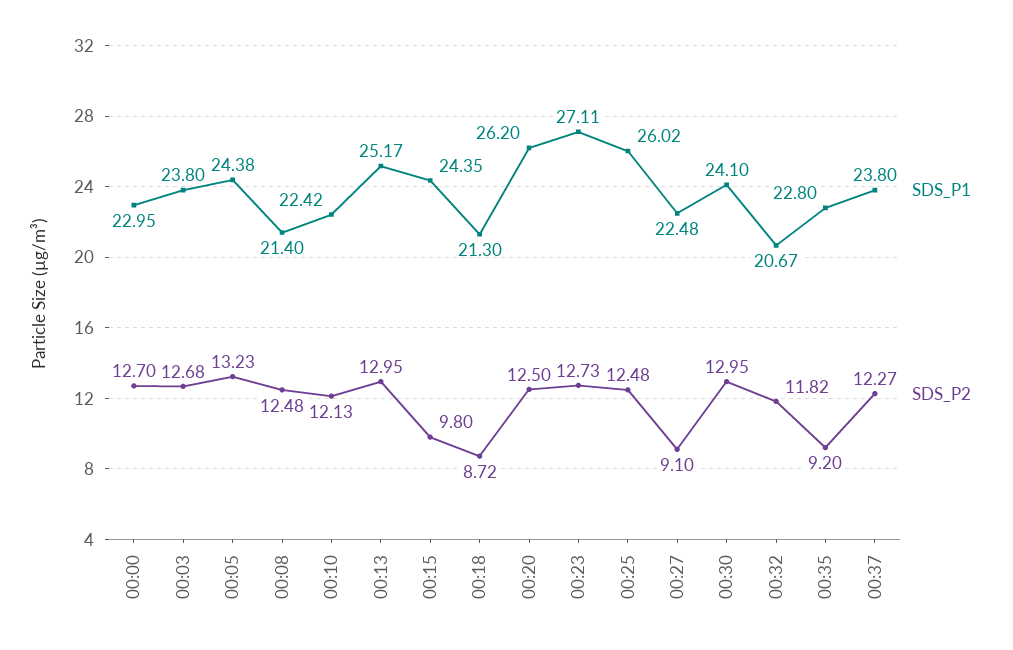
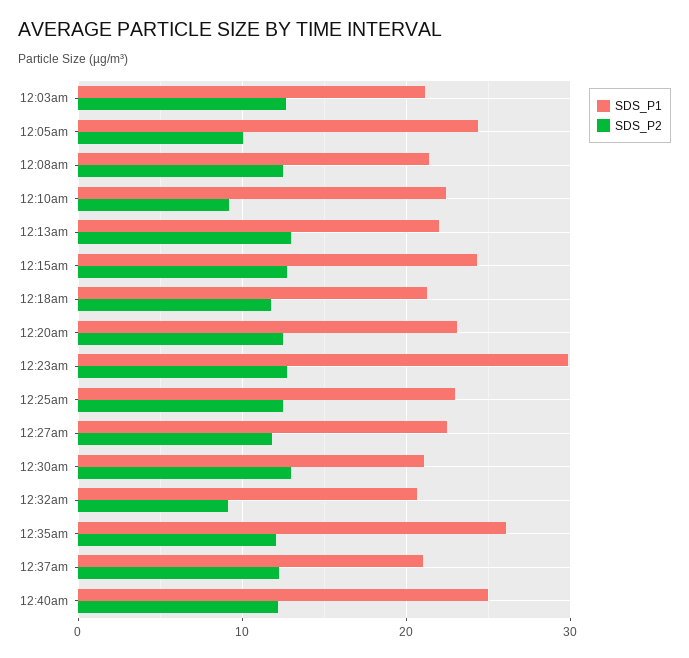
SDS_P1, 00:00: 22.95 -> none
SDS_P2, 00:00: 12.7 -> none
SDS_P1, 00:03: 23.8 -> 21
SDS_P2, 00:05: 13.23 -> 10
SDS_P2, 00:10: 12.13 -> 9
SDS_P1, 00:13: 25.17 -> 22
SDS_P2, 00:15: 9.8 -> 13
SDS_P2, 00:18: 8.72 -> 12
SDS_P1, 00:20: 26.2 -> 23
SDS_P1, 00:23: 27.11 -> 30
SDS_P1, 00:25: 26.02 -> 23
SDS_P2, 00:27: 9.1 -> 12
SDS_P1, 00:30: 24.1 -> 21
SDS_P2, 00:32: 11.82 -> 9
SDS_P1, 00:35: 22.8 -> 26
SDS_P2, 00:35: 9.2 -> 12
SDS_P1, 00:37: 23.8 -> 21
SDS_P1, 12:40am: none -> 25
SDS_P2, 12:40am: none -> 12

